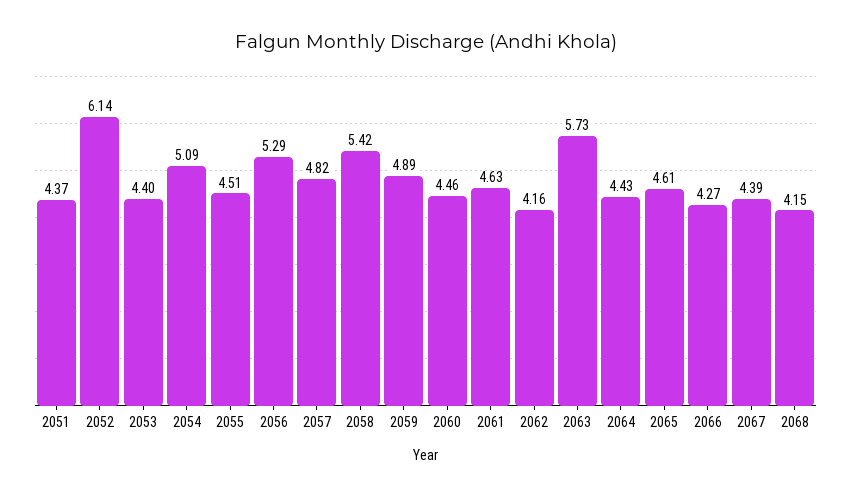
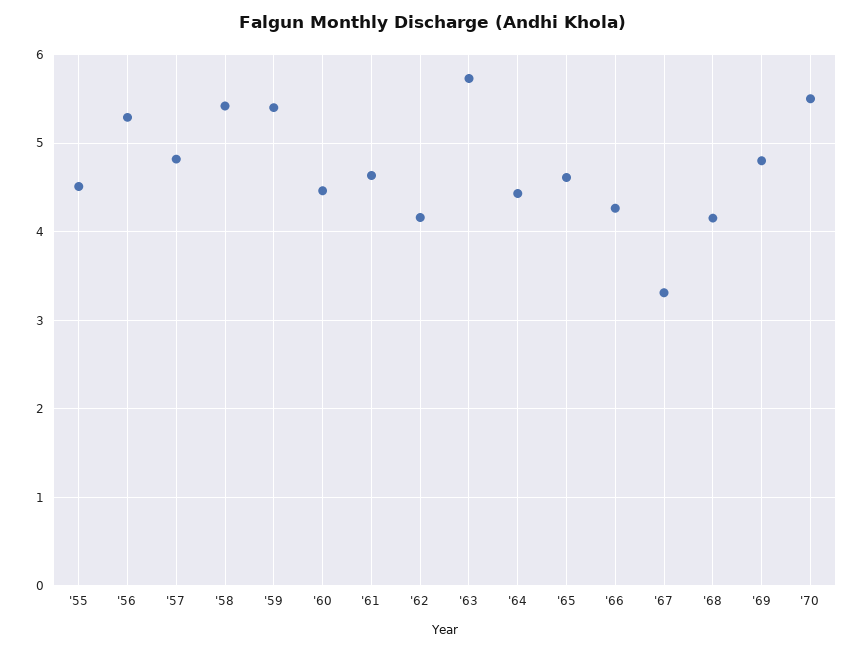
2051: 4.37 -> none
2052: 6.14 -> none
2053: 4.4 -> none
2054: 5.09 -> none
2059: 4.89 -> 5.4
2067: 4.39 -> 3.3
'69: none -> 4.8
'70: none -> 5.5

